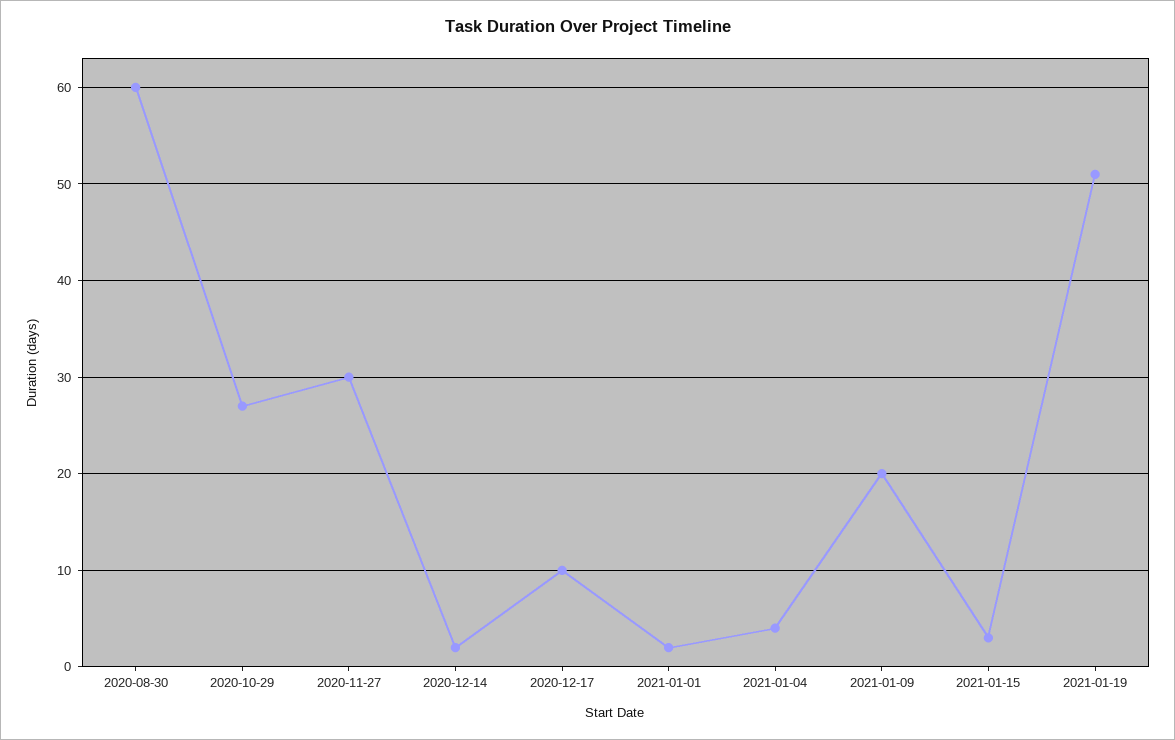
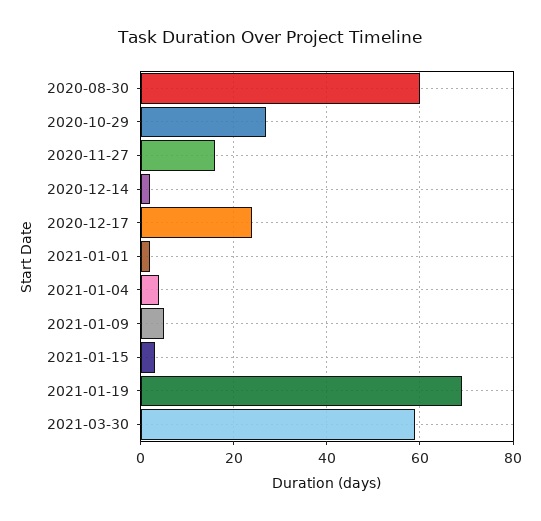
2020-11-27: 30 -> 15
2020-12-17: 10 -> 25
2021-01-09: 20 -> 5
2021-01-19: 51 -> 70
2021-03-30: none -> 60

